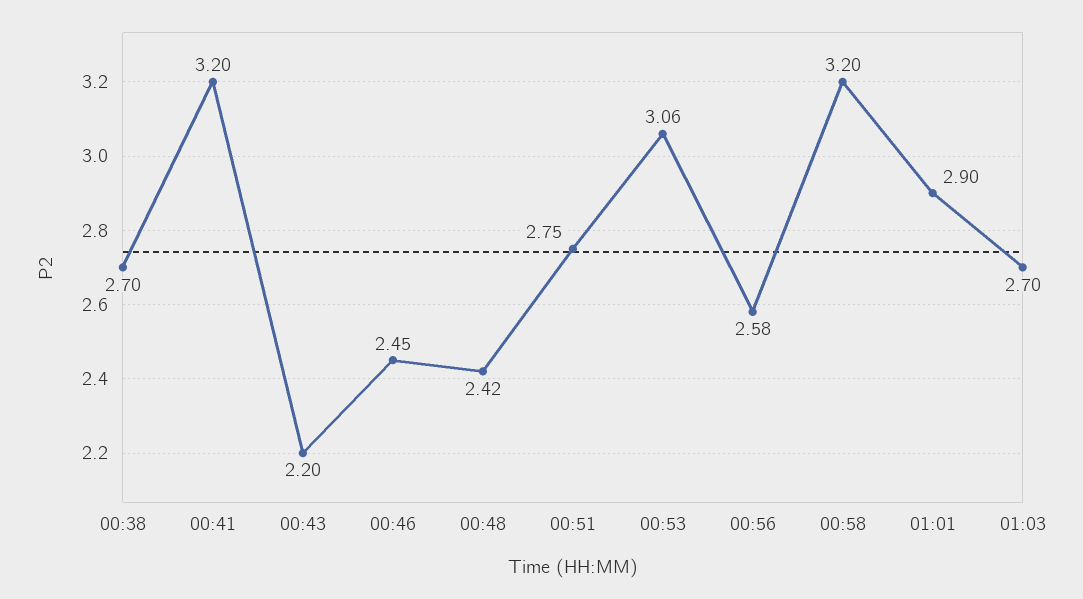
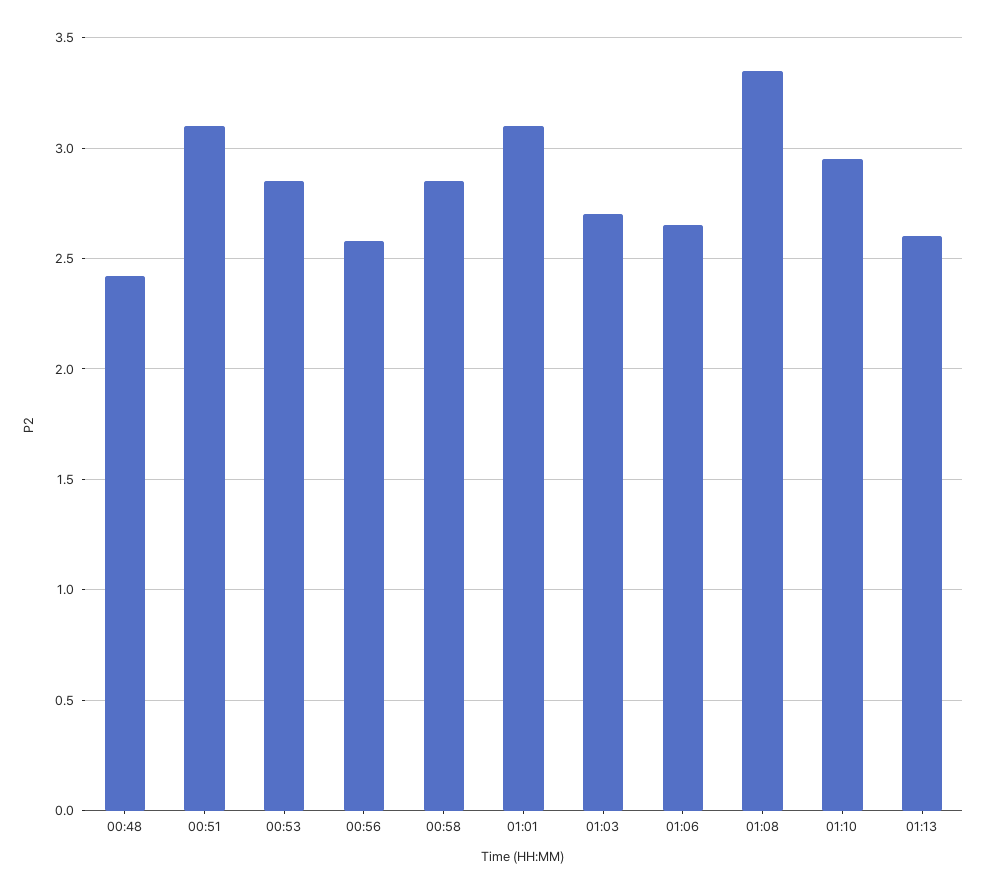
00:38: 2.7 -> none
00:41: 3.2 -> none
00:43: 2.2 -> none
00:46: 2.45 -> none
00:51: 2.75 -> 3.1
00:53: 3.06 -> 2.85
00:58: 3.2 -> 2.85
01:01: 2.9 -> 3.1
01:06: none -> 2.65
01:08: none -> 3.35
01:10: none -> 2.95
01:13: none -> 2.6

